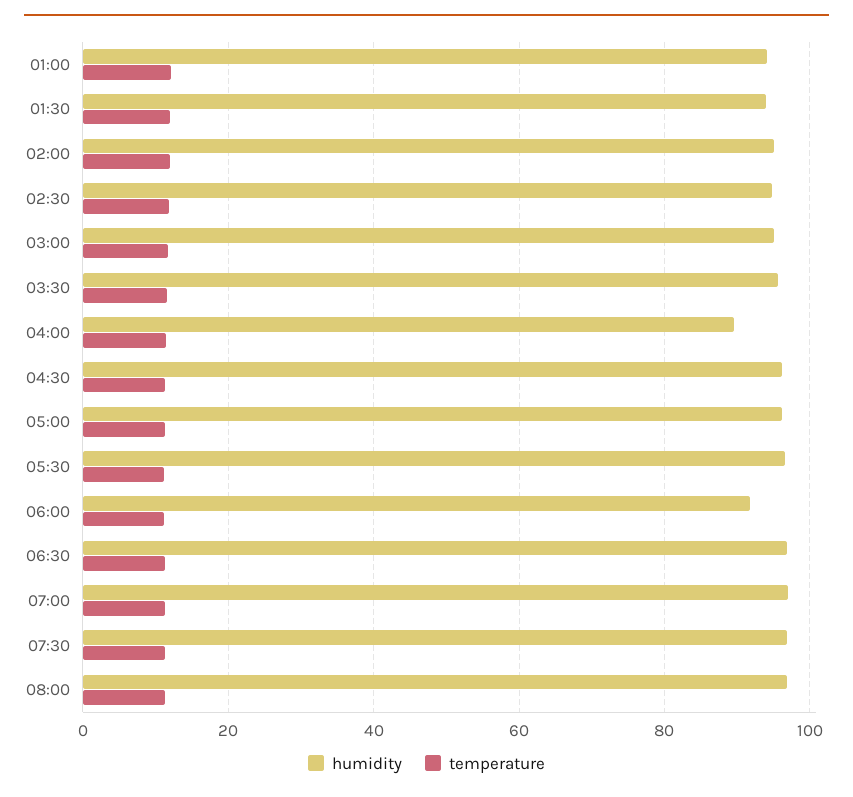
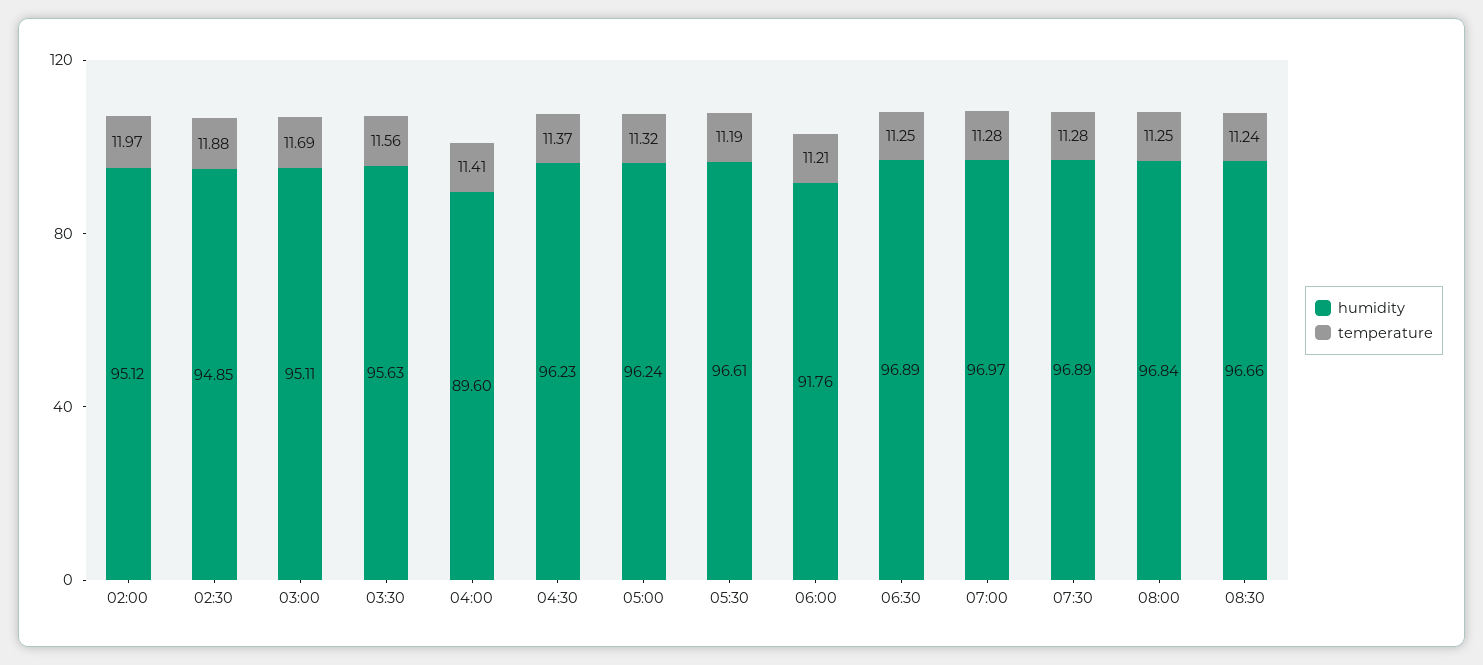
humidity, 01:00: 94 -> none
temperature, 01:00: 12 -> none
humidity, 01:30: 94 -> none
temperature, 01:30: 12 -> none
humidity, 08:30: none -> 96.66
temperature, 08:30: none -> 11.24

